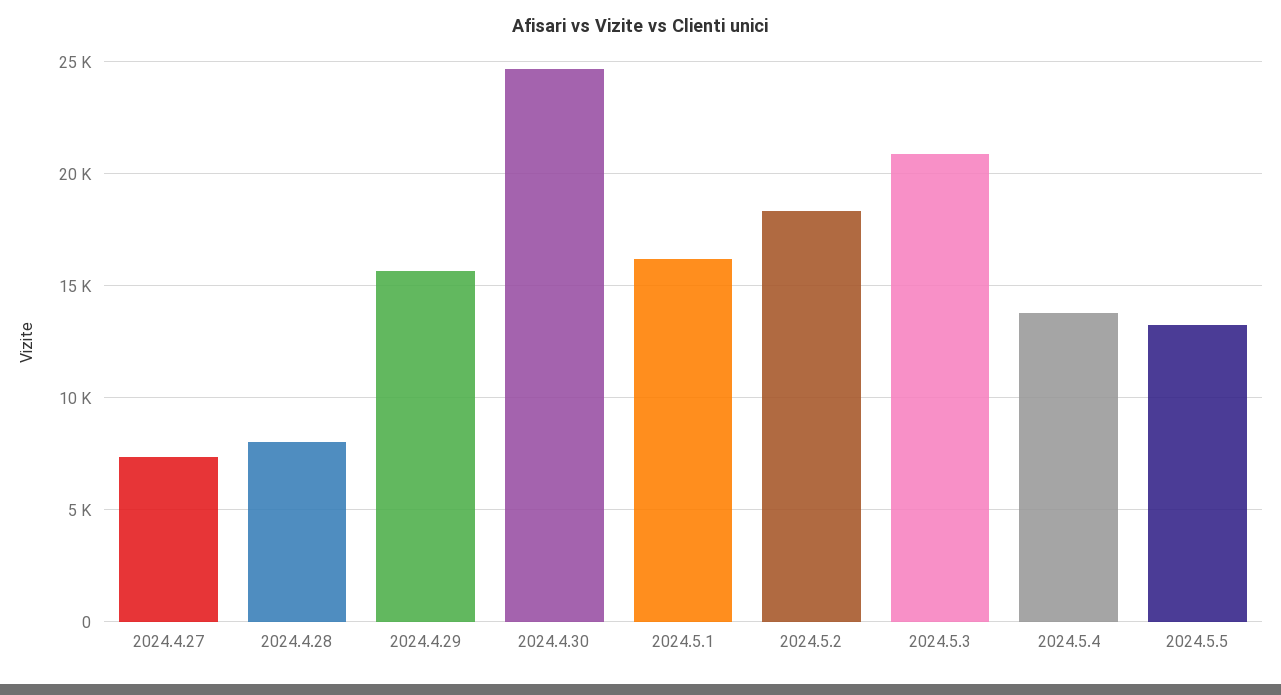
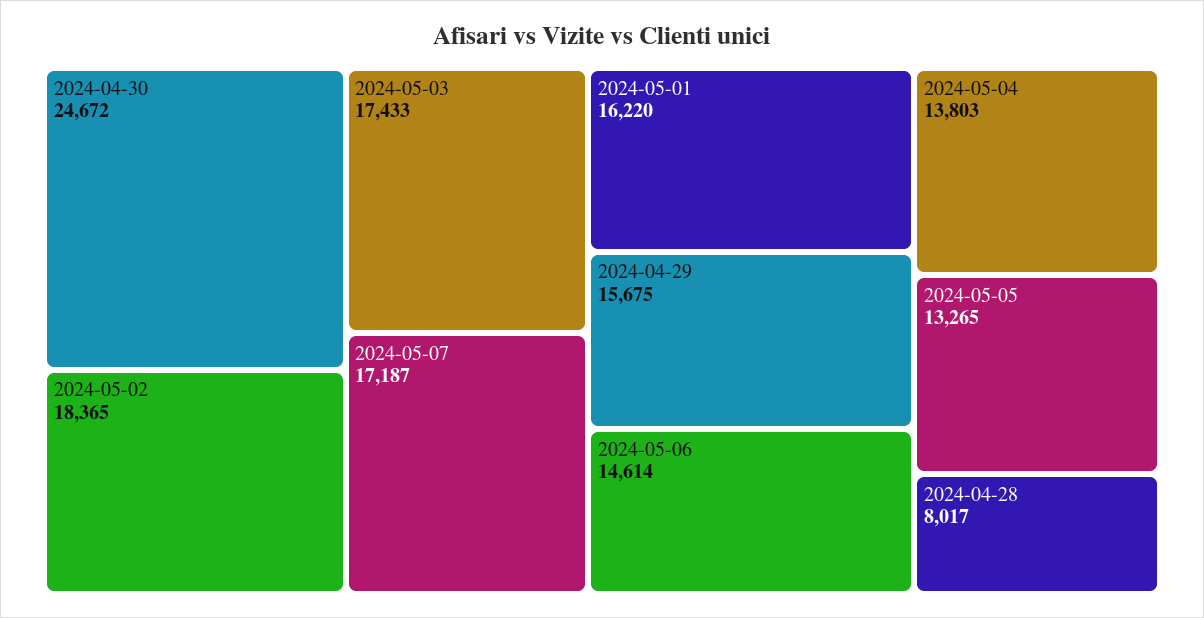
2024.4.27: 7500 -> none
2024.5.3: 21000 -> 17433
2024-05-07: none -> 17187
2024-05-06: none -> 14614

